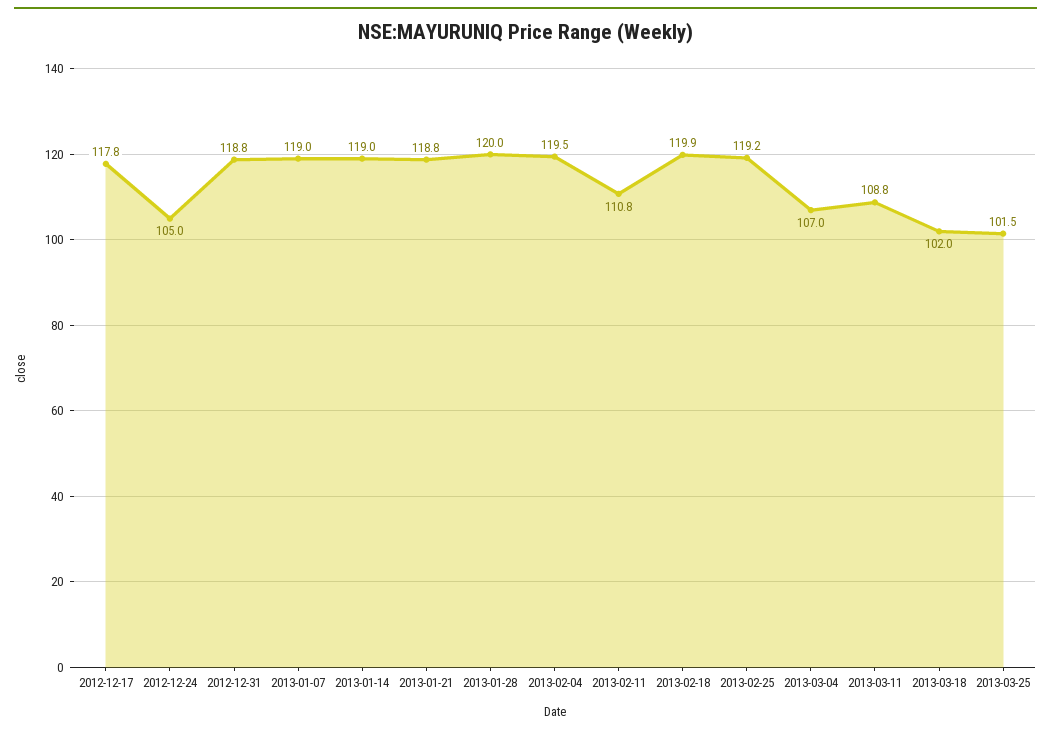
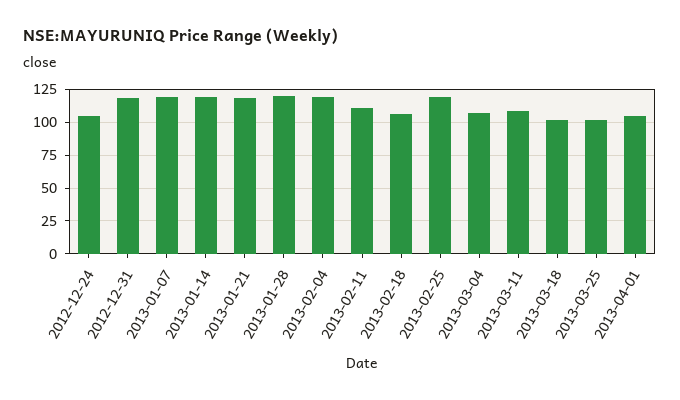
2012-12-17: 117.8 -> none
2013-02-18: 119.9 -> 105
2013-04-01: none -> 105

